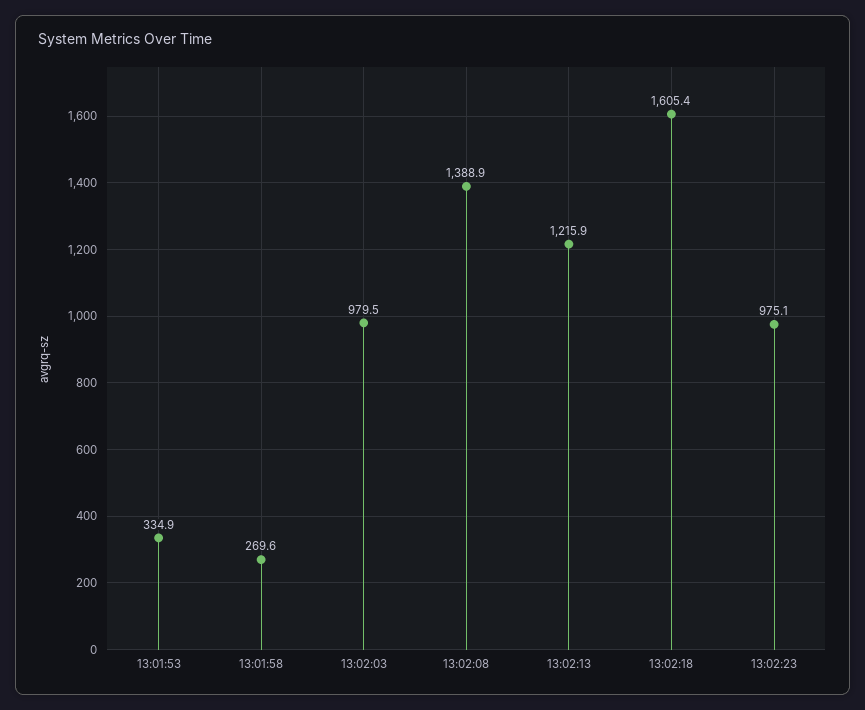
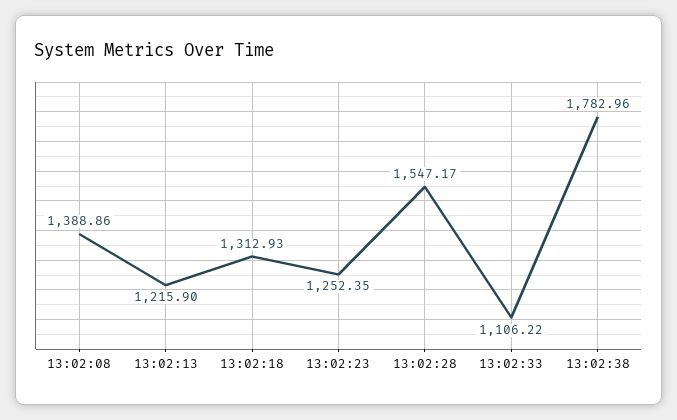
13:01:53: 334.9 -> none
13:01:58: 269.6 -> none
13:02:03: 979.5 -> none
13:02:18: 1605.4 -> 1312.93
13:02:23: 975.1 -> 1252.35
13:02:28: none -> 1547.17
13:02:33: none -> 1106.22
13:02:38: none -> 1782.96

